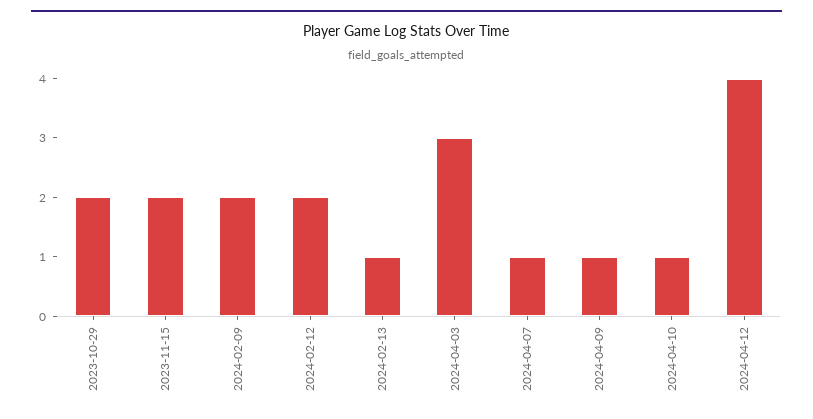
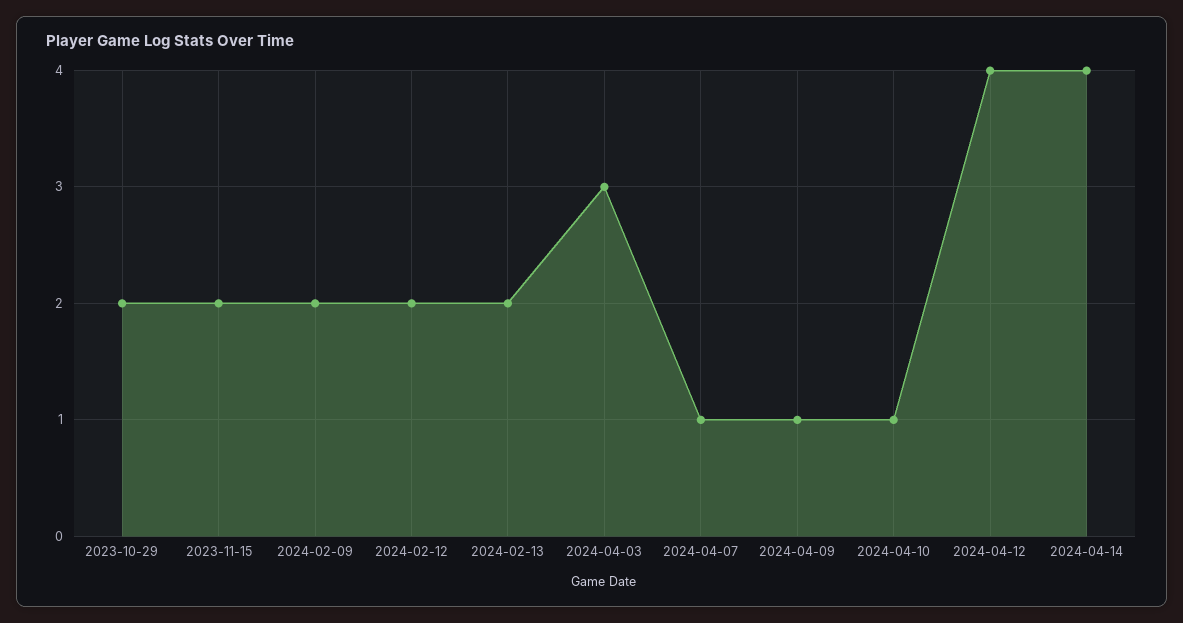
2024-02-13: 1 -> 2
2024-04-14: none -> 4

